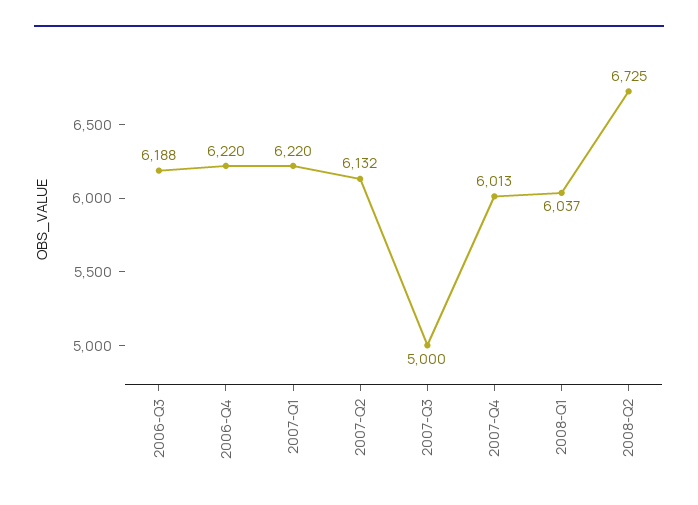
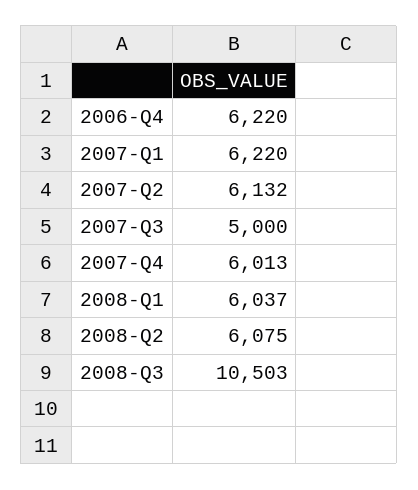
2006-Q3: 6188 -> none
2008-Q2: 6725 -> 6075
2008-Q3: none -> 10503

